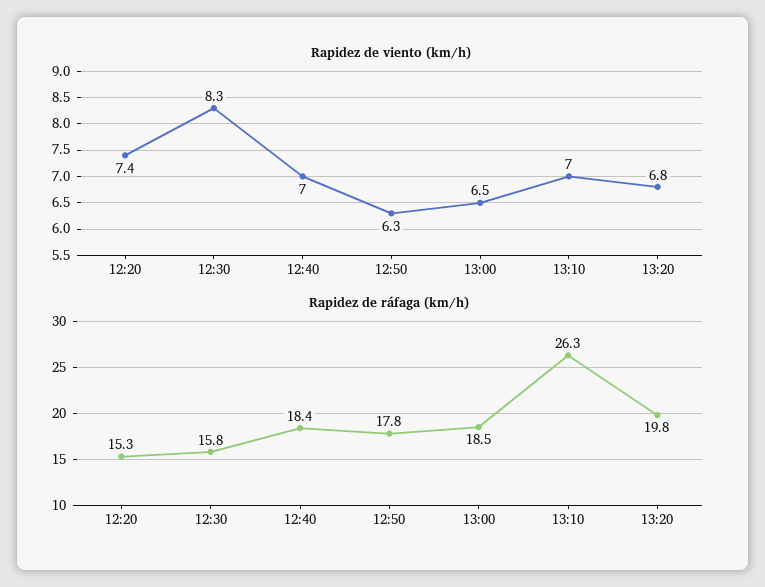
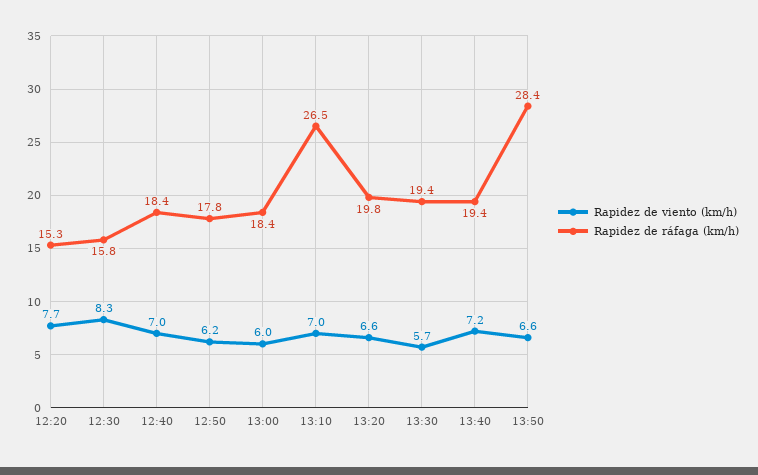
Rapidez de viento (km/h), 12:20: 7.4 -> 7.7
Rapidez de viento (km/h), 12:50: 6.3 -> 6.2
Rapidez de viento (km/h), 13:00: 6.5 -> 6
Rapidez de viento (km/h), 13:20: 6.8 -> 6.6
Rapidez de ráfaga (km/h), 13:00: 18.5 -> 18.4
Rapidez de ráfaga (km/h), 13:10: 26.3 -> 26.5
Rapidez de viento (km/h), 13:30: none -> 5.7
Rapidez de ráfaga (km/h), 13:30: none -> 19.4
Rapidez de viento (km/h), 13:40: none -> 7.2
Rapidez de ráfaga (km/h), 13:40: none -> 19.4
Rapidez de viento (km/h), 13:50: none -> 6.6
Rapidez de ráfaga (km/h), 13:50: none -> 28.4

